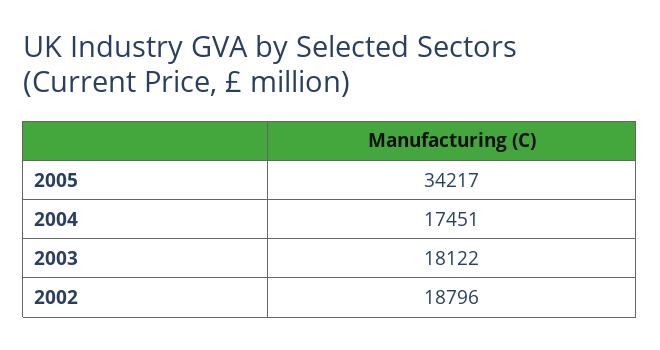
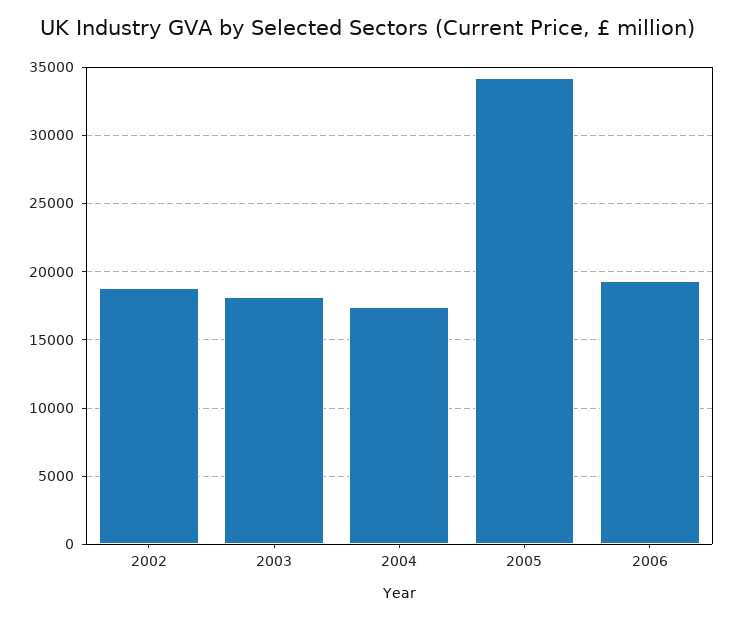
2006: none -> 19500

